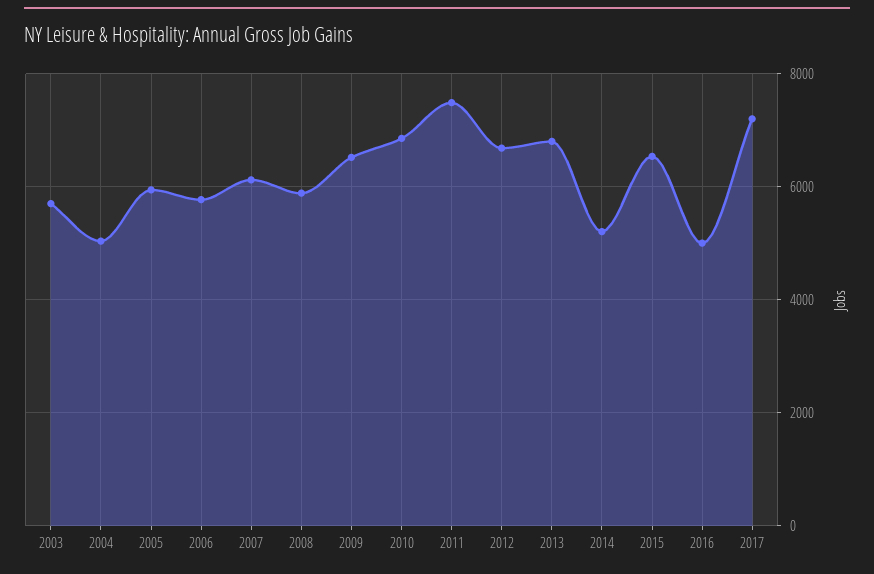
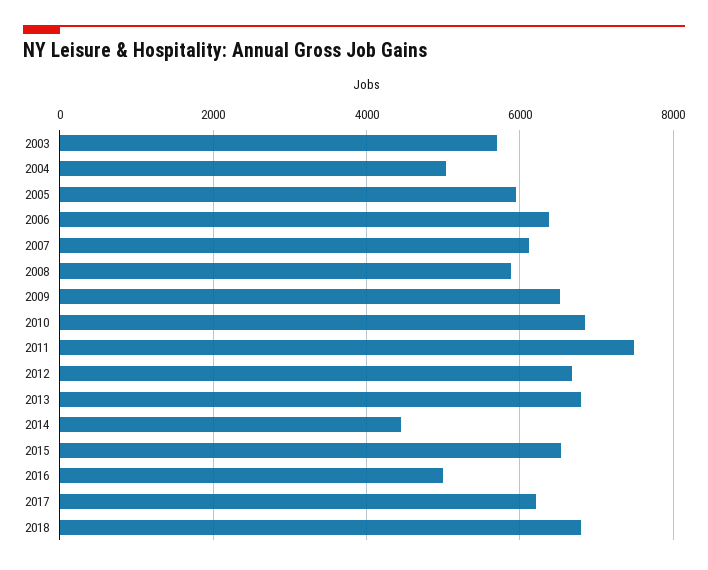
2006: 5800 -> 6400
2014: 5200 -> 4400
2017: 7200 -> 6200
2018: none -> 6800

